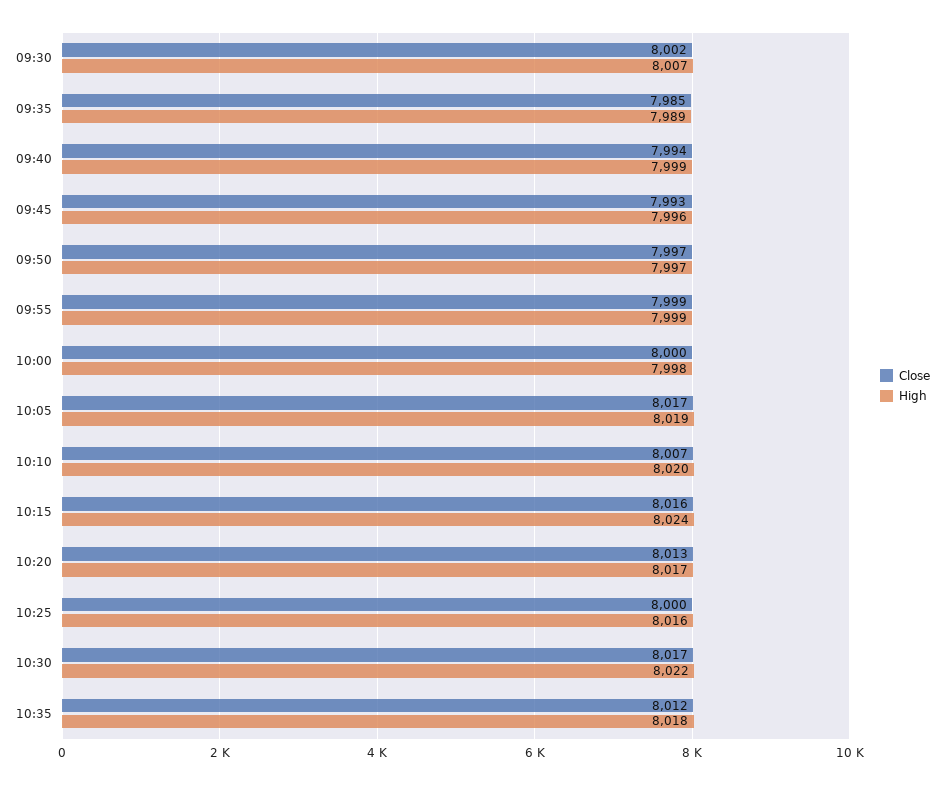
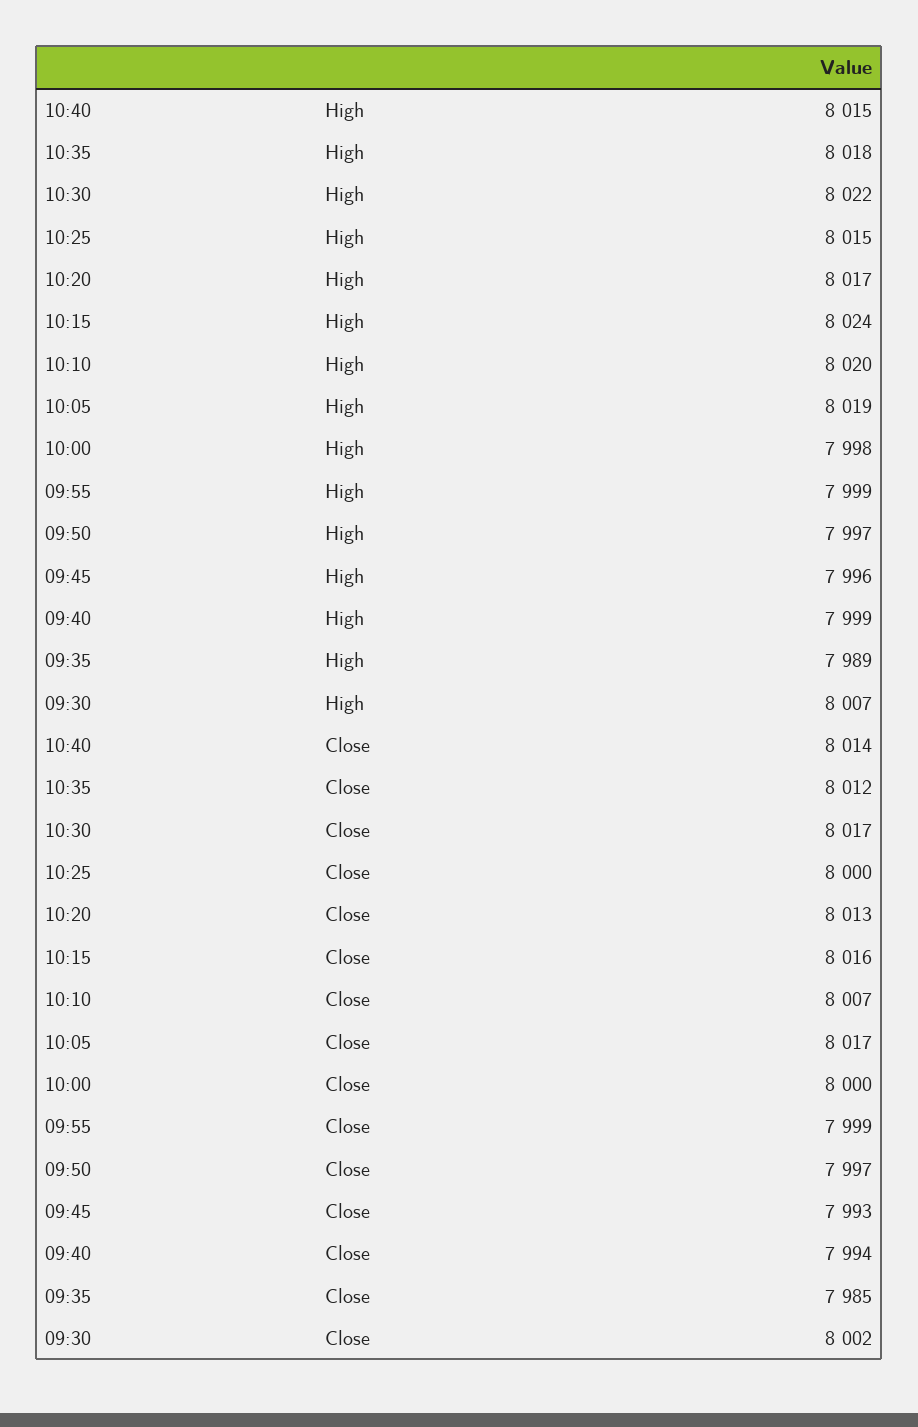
High, 10:25: 8016 -> 8015
High, 10:40: none -> 8015
Close, 10:40: none -> 8014

